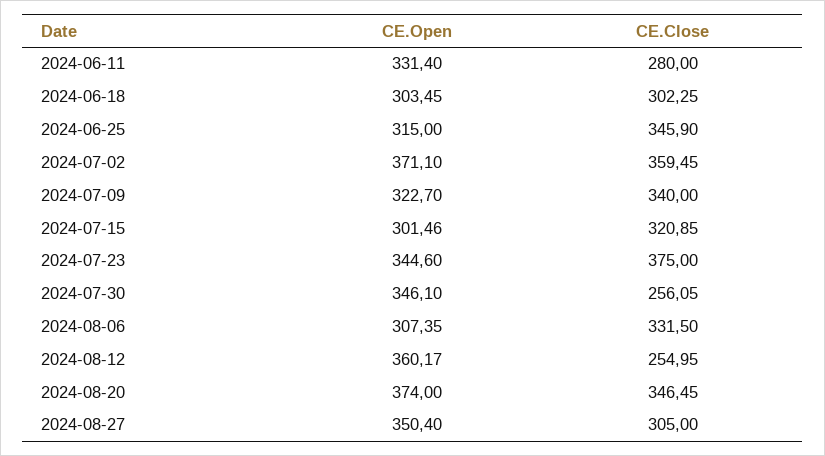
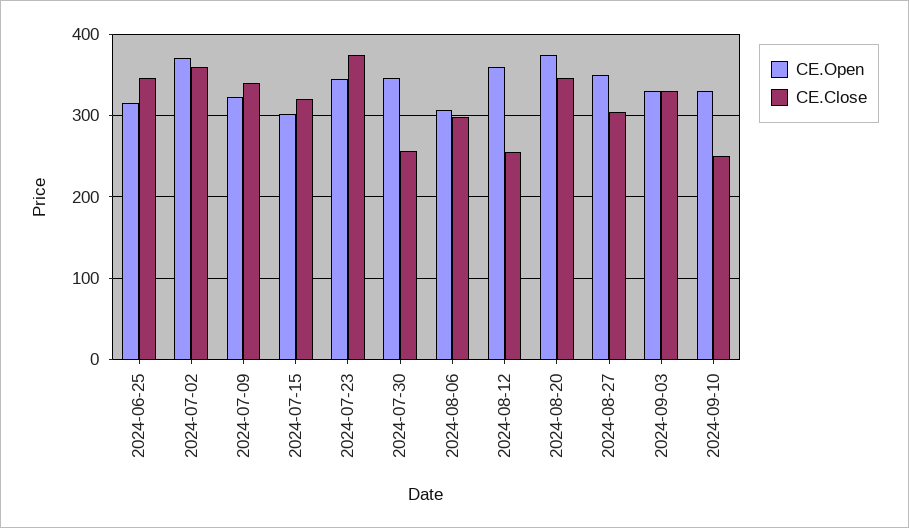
CE.Open, 2024-06-11: 331.4 -> none
CE.Close, 2024-06-11: 280 -> none
CE.Open, 2024-06-18: 303.45 -> none
CE.Close, 2024-06-18: 302.25 -> none
CE.Close, 2024-08-06: 331.5 -> 300
CE.Open, 2024-09-03: none -> 330
CE.Close, 2024-09-03: none -> 330
CE.Open, 2024-09-10: none -> 330
CE.Close, 2024-09-10: none -> 250

